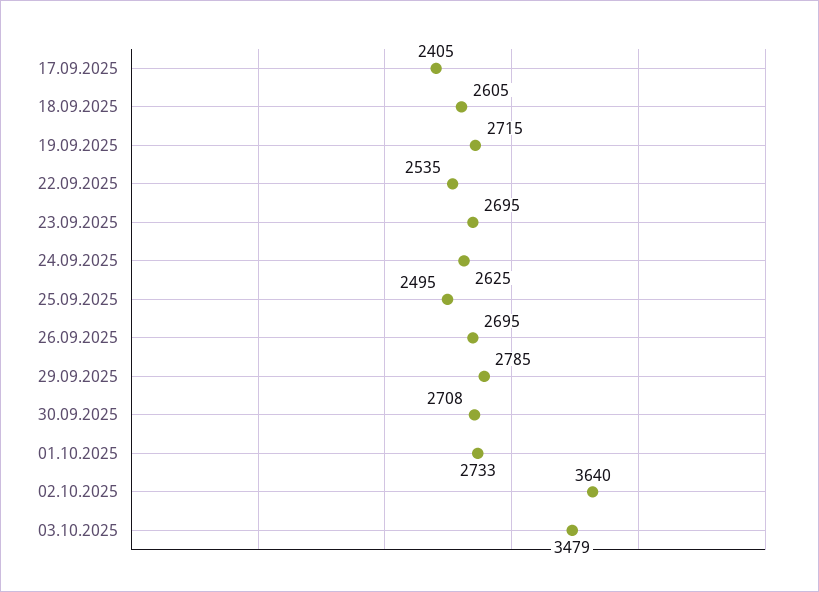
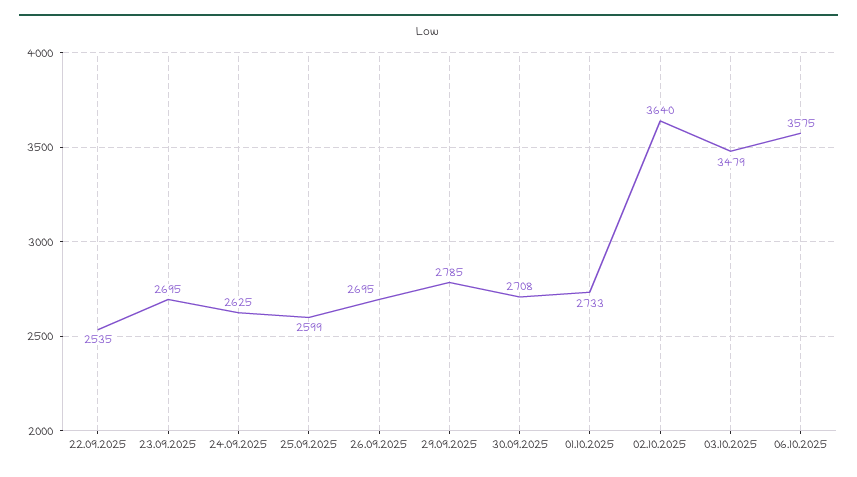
17.09.2025: 2405 -> none
18.09.2025: 2605 -> none
19.09.2025: 2715 -> none
25.09.2025: 2495 -> 2599
06.10.2025: none -> 3575

